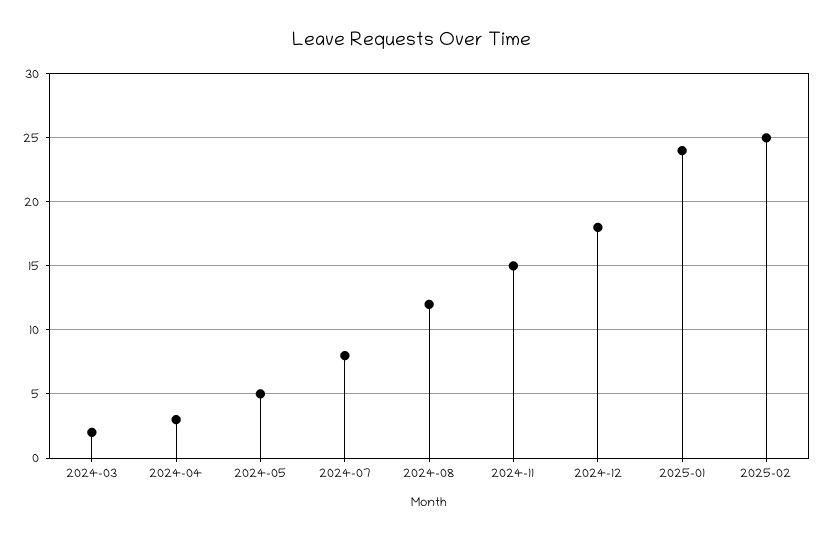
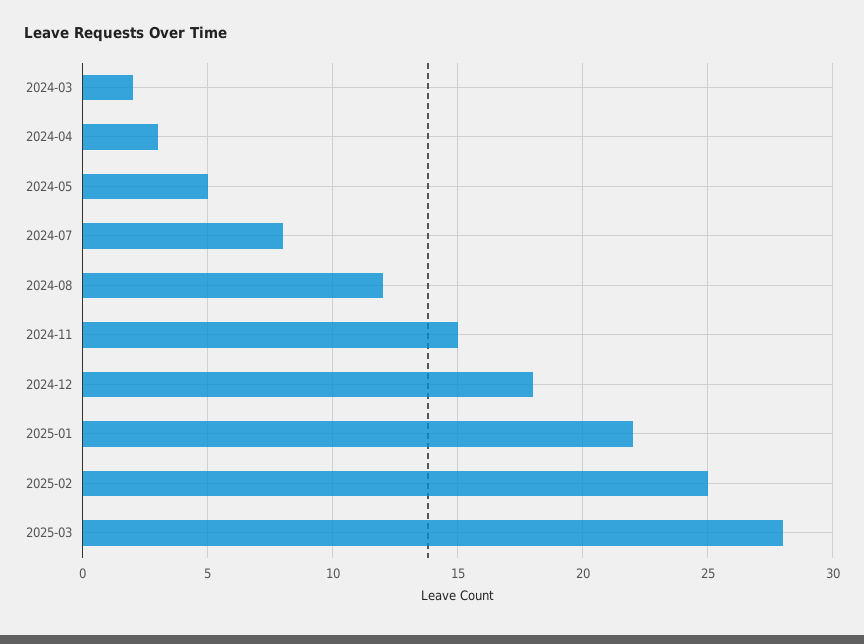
2025-01: 24 -> 22
2025-03: none -> 28

